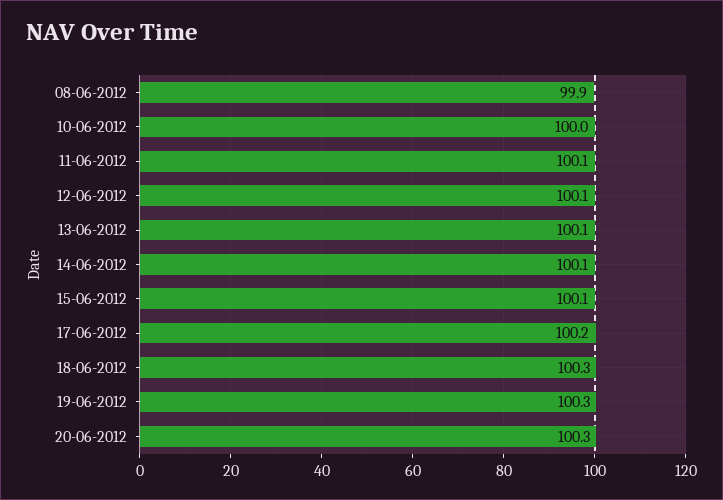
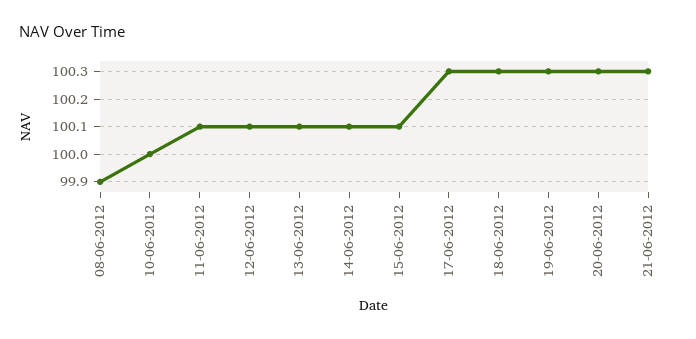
17-06-2012: 100.2 -> 100.3
21-06-2012: none -> 100.3

